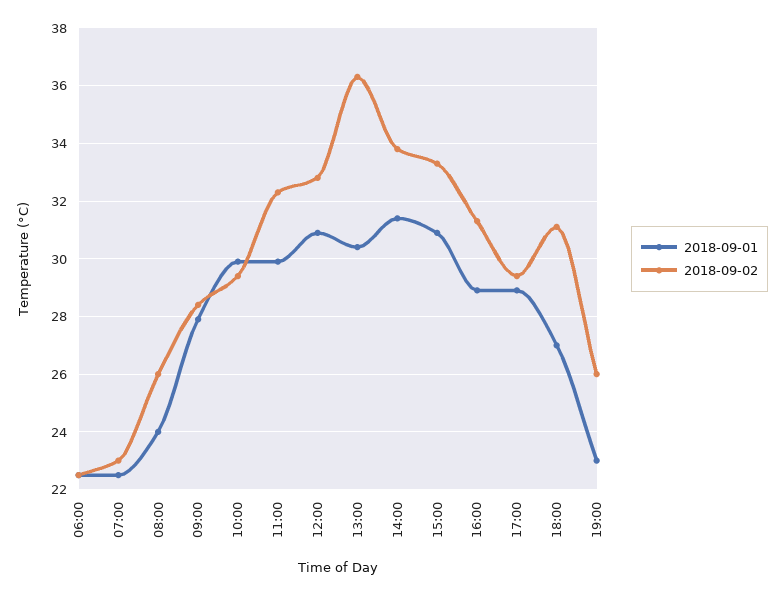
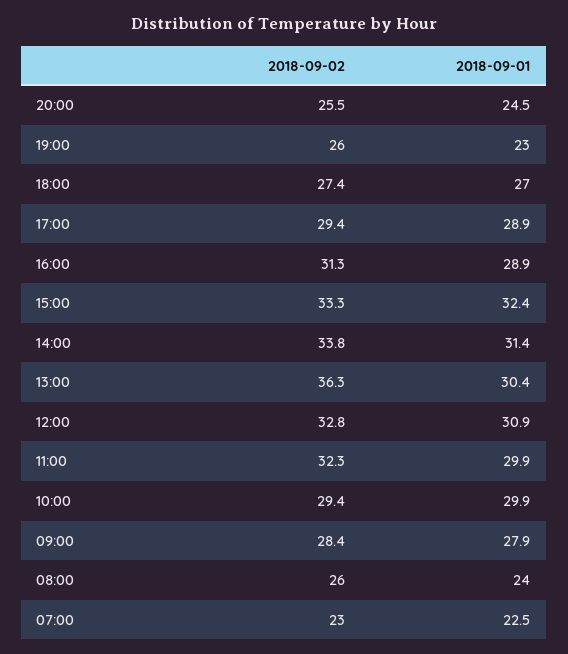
2018-09-01, 06:00: 22.5 -> none
2018-09-02, 06:00: 22.5 -> none
2018-09-01, 15:00: 31 -> 32.4
2018-09-02, 18:00: 31 -> 27.4
2018-09-02, 20:00: none -> 25.5
2018-09-01, 20:00: none -> 24.5

